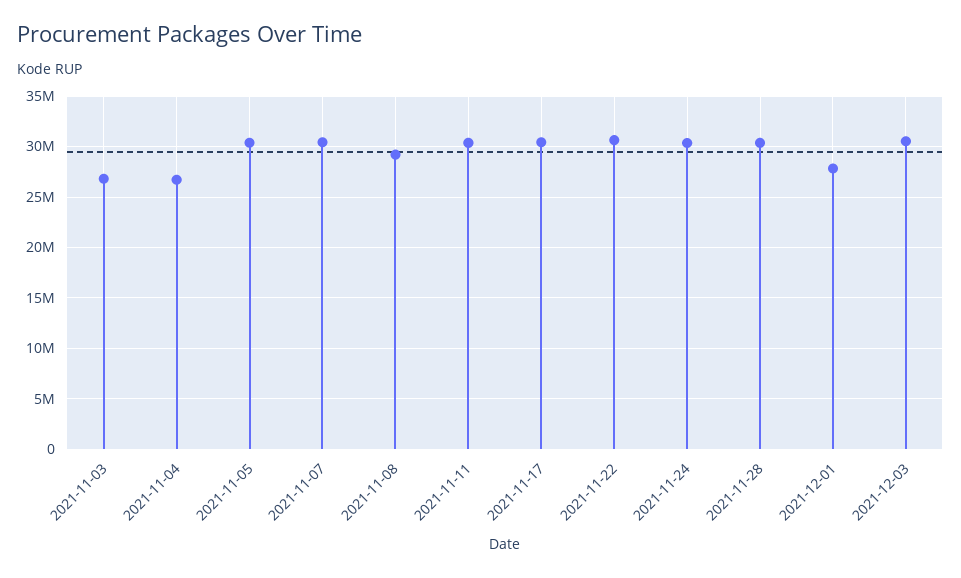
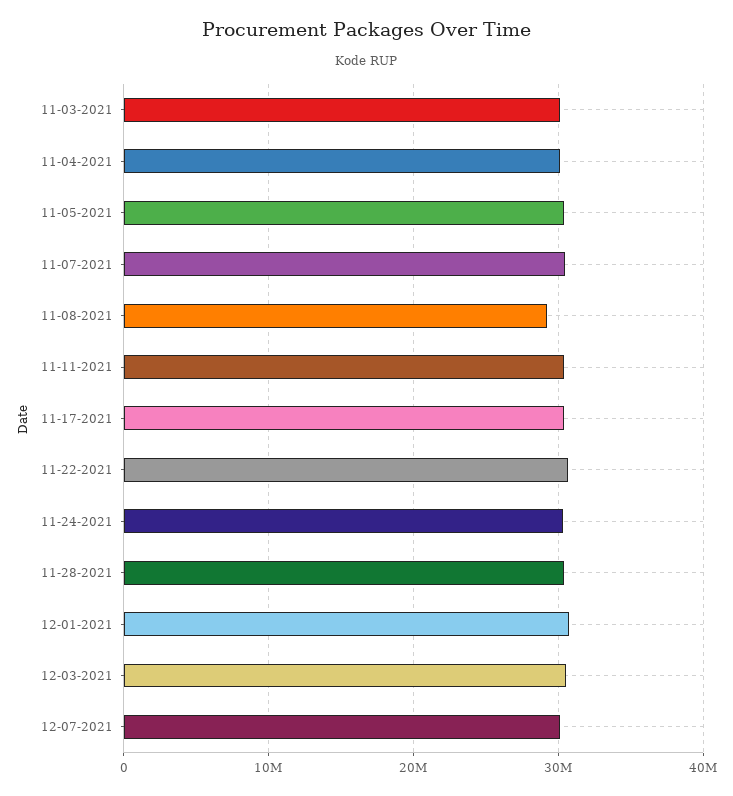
2021-11-03: 27000000 -> 30000000
2021-11-04: 27000000 -> 30000000
2021-12-01: 28000000 -> 31000000
12-07-2021: none -> 30000000

